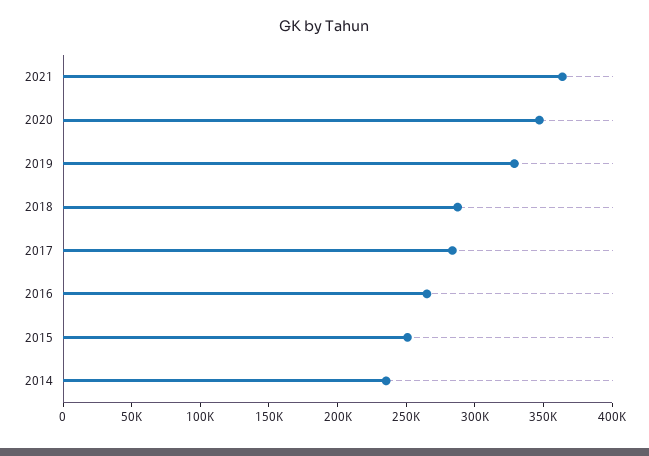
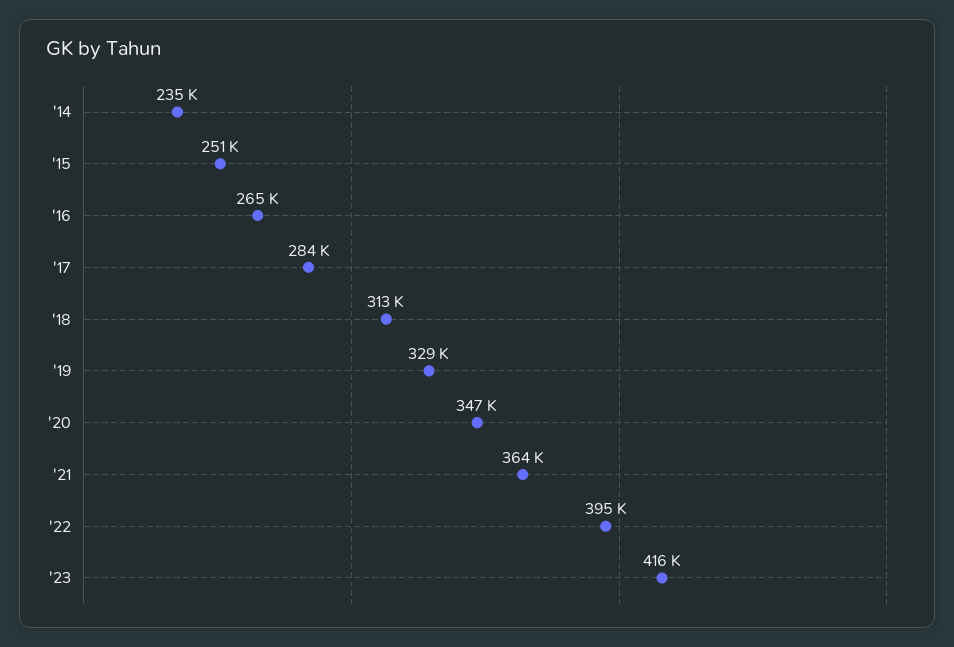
2018: 290000 -> 313000
'22: none -> 395000
'23: none -> 416000

